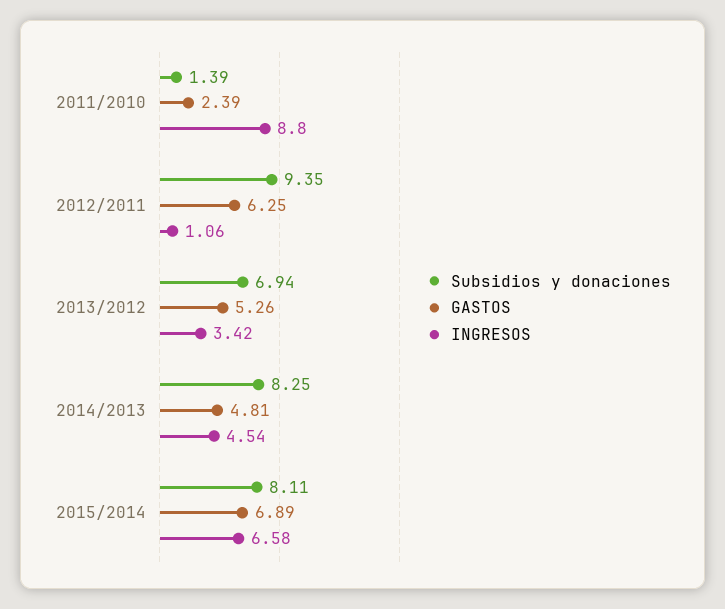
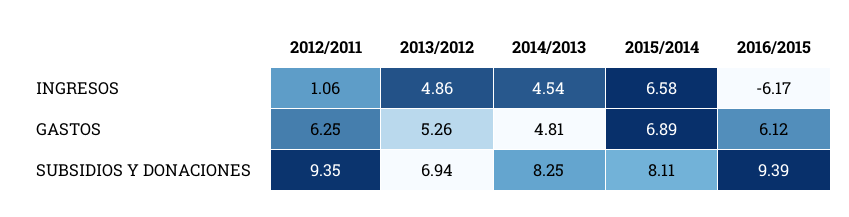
Subsidios y donaciones, 2011/2010: 1.39 -> none
GASTOS, 2011/2010: 2.39 -> none
INGRESOS, 2011/2010: 8.8 -> none
INGRESOS, 2013/2012: 3.42 -> 4.86
INGRESOS, 2016/2015: none -> -6.17
GASTOS, 2016/2015: none -> 6.12
Subsidios y donaciones, 2016/2015: none -> 9.39

